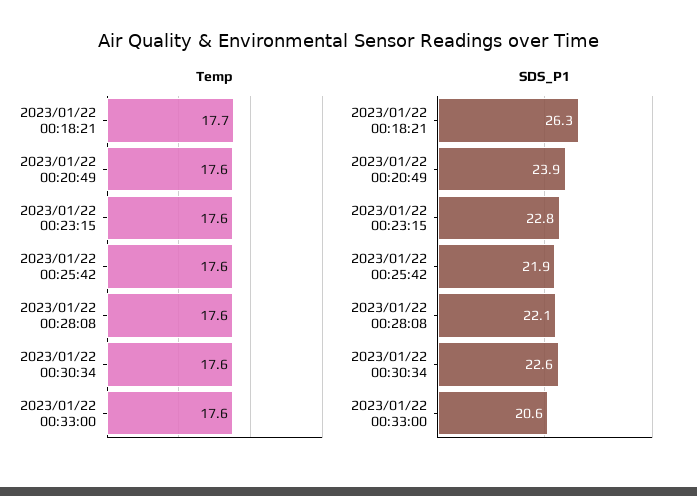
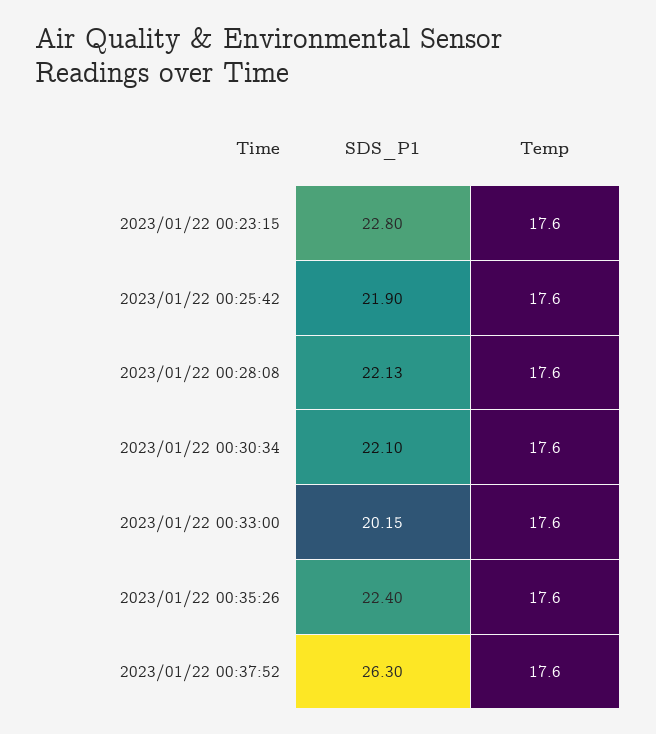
Temp, 2023/01/22 00:18:21: 17.7 -> none
Temp, 2023/01/22 00:20:49: 17.6 -> none
SDS_P1, 2023/01/22 00:18:21: 26.3 -> none
SDS_P1, 2023/01/22 00:20:49: 23.9 -> none
SDS_P1, 2023/01/22 00:30:34: 22.6 -> 22.1
SDS_P1, 2023/01/22 00:33:00: 20.6 -> 20.15
SDS_P1, 2023/01/22 00:35:26: none -> 22.4
Temp, 2023/01/22 00:35:26: none -> 17.6
SDS_P1, 2023/01/22 00:37:52: none -> 26.3
Temp, 2023/01/22 00:37:52: none -> 17.6

